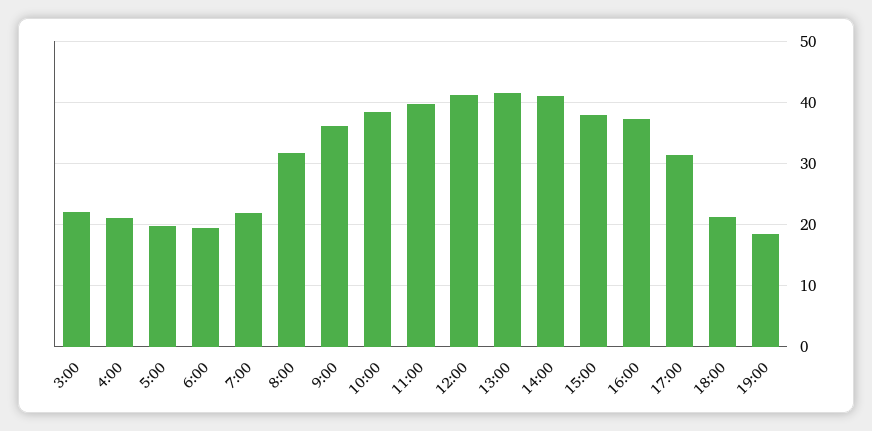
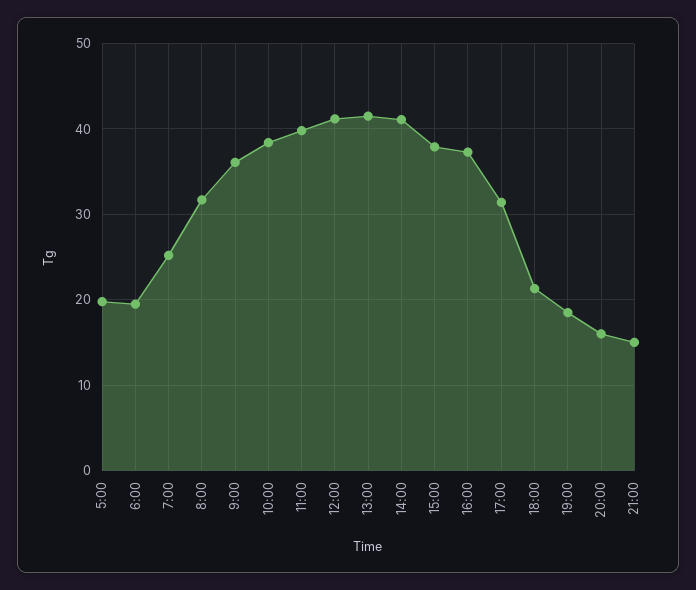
3:00: 22 -> none
4:00: 21 -> none
7:00: 22 -> 25
20:00: none -> 16
21:00: none -> 15

